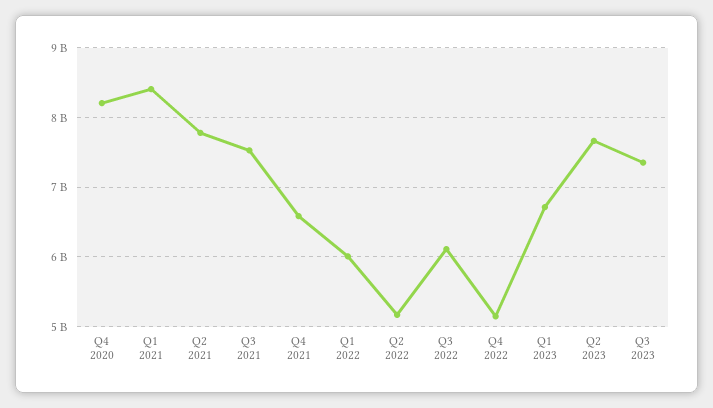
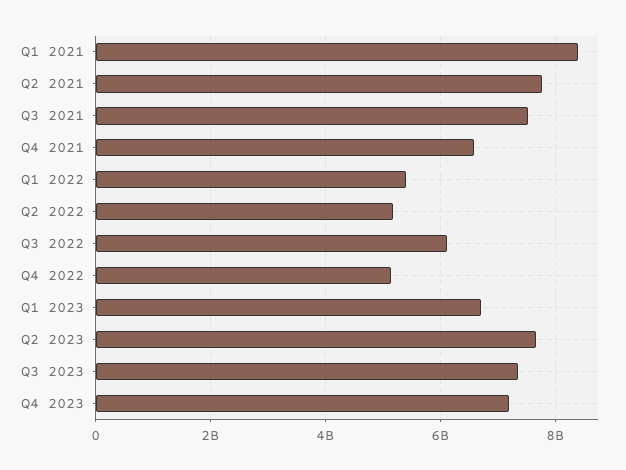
Q4 2020: 8200000000 -> none
Q1 2022: 6000000000 -> 5400000000
Q4 2023: none -> 7200000000

